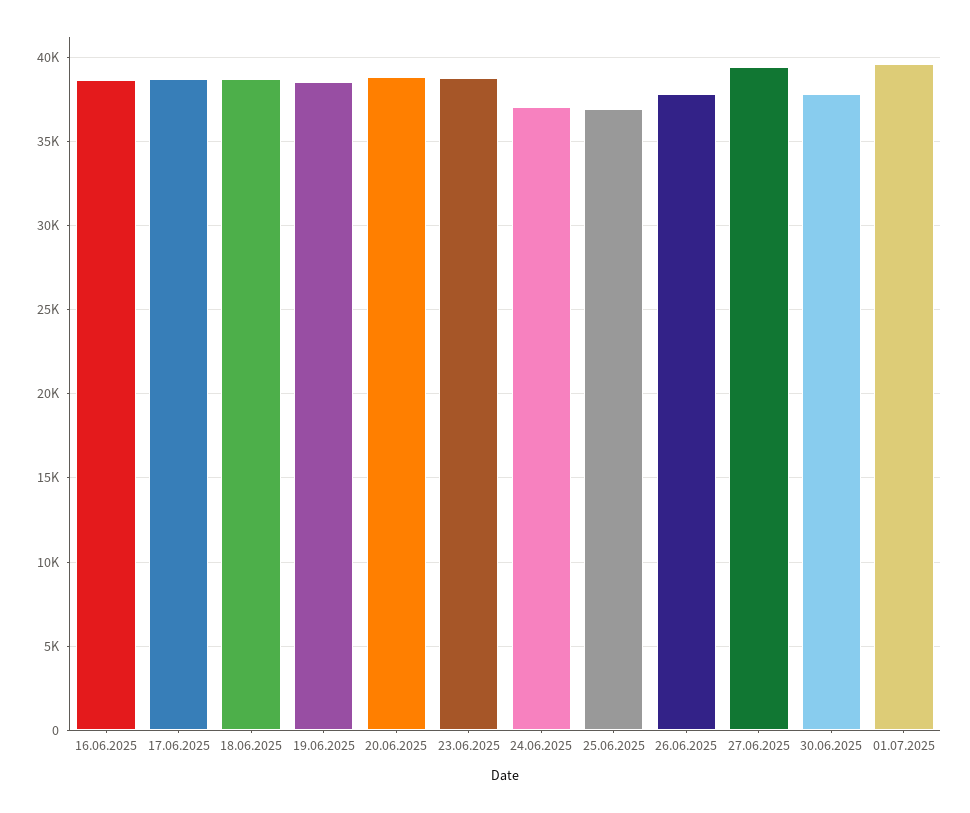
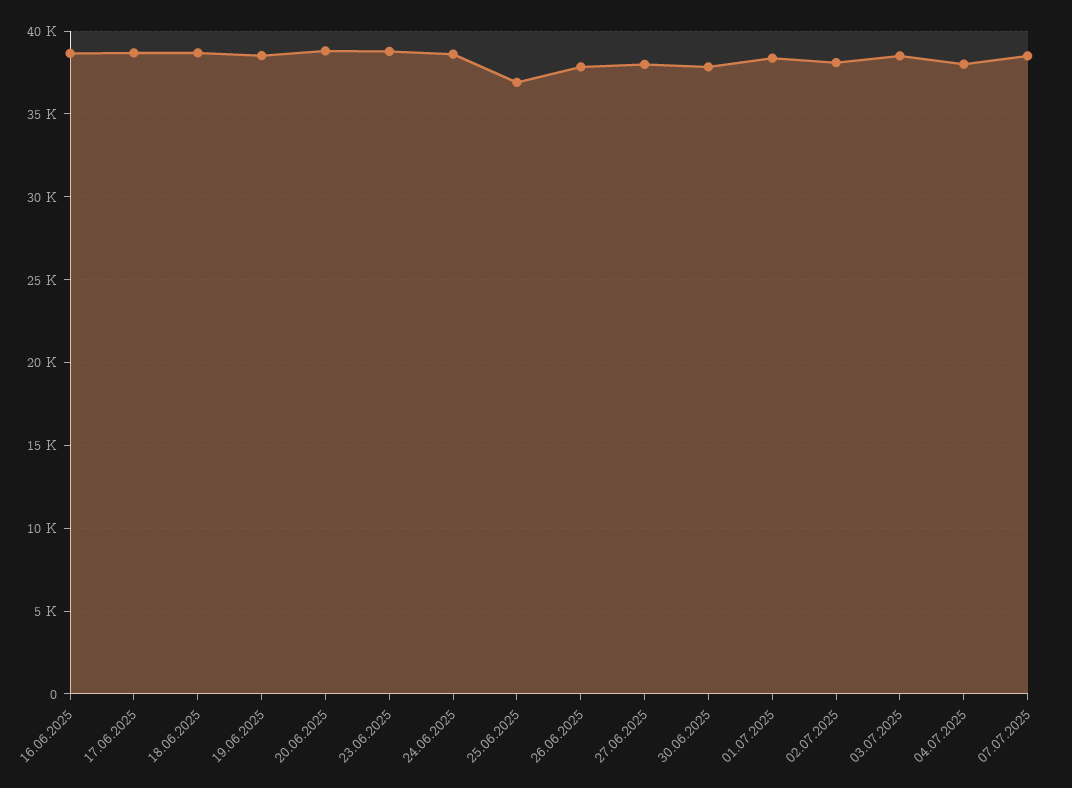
24.06.2025: 37000 -> 38500
27.06.2025: 39500 -> 38000
01.07.2025: 39500 -> 38500
02.07.2025: none -> 38000
03.07.2025: none -> 38500
04.07.2025: none -> 38000
07.07.2025: none -> 38500

